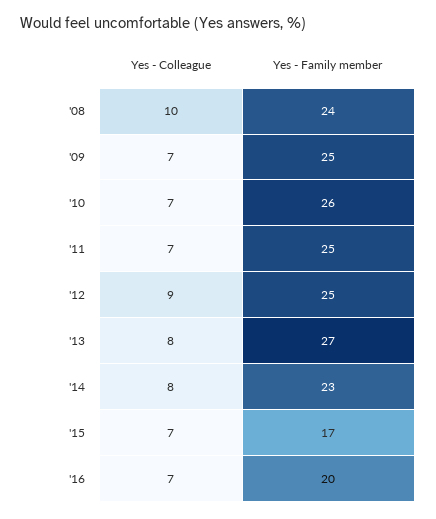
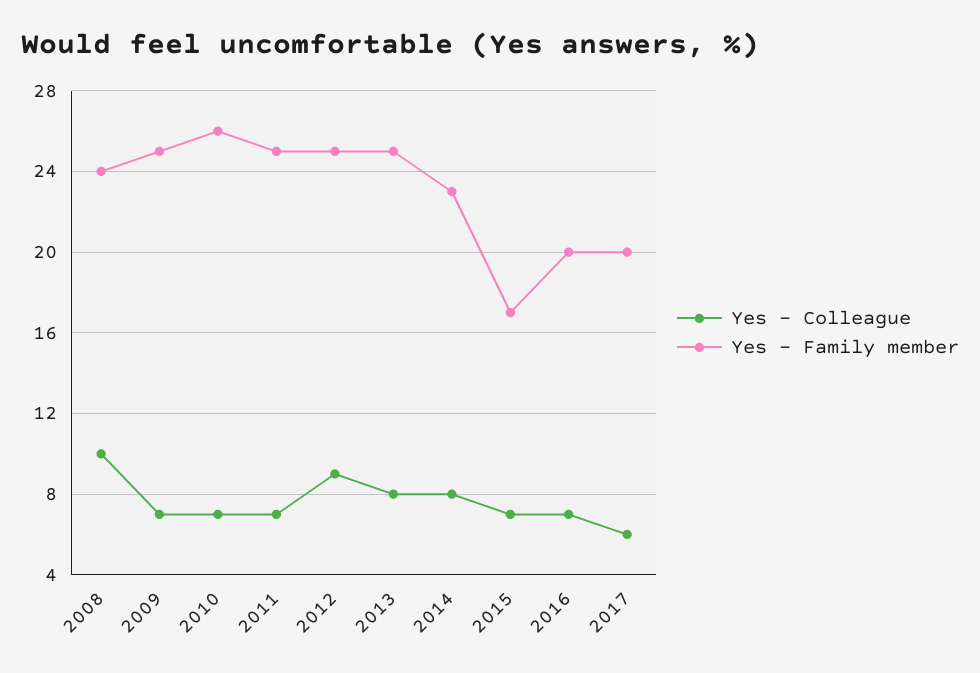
Yes - Family member, '13: 27 -> 25
Yes - Colleague, 2017: none -> 6
Yes - Family member, 2017: none -> 20

